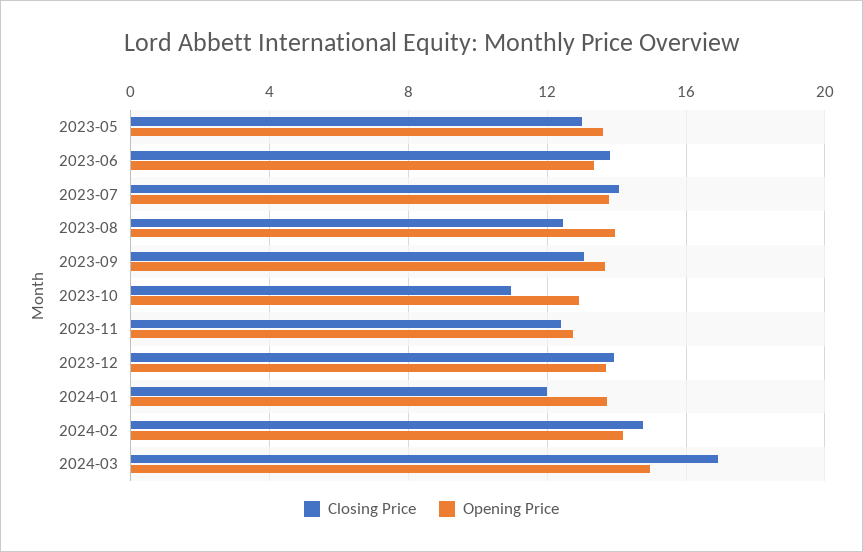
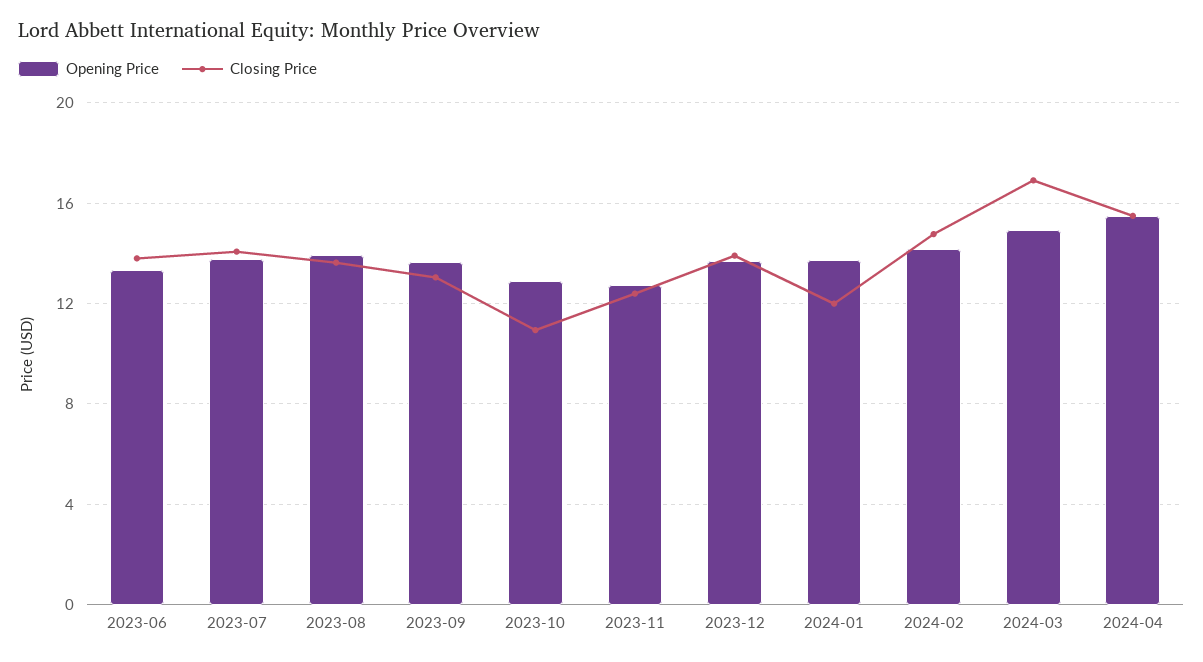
Closing Price, 2023-05: 13 -> none
Opening Price, 2023-05: 13.5 -> none
Closing Price, 2023-08: 12.5 -> 13.5
Opening Price, 2024-04: none -> 15.5
Closing Price, 2024-04: none -> 15.5

